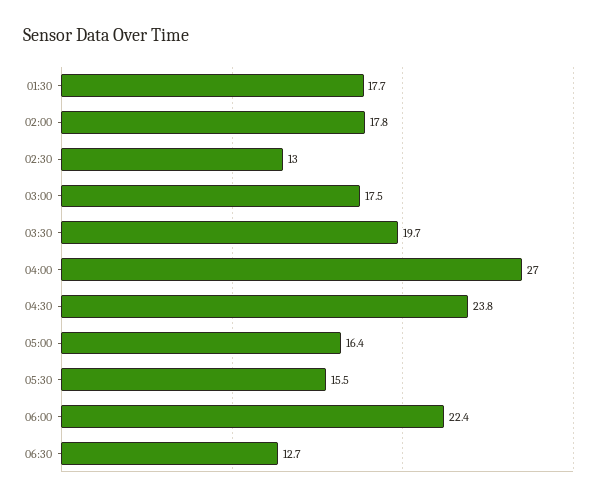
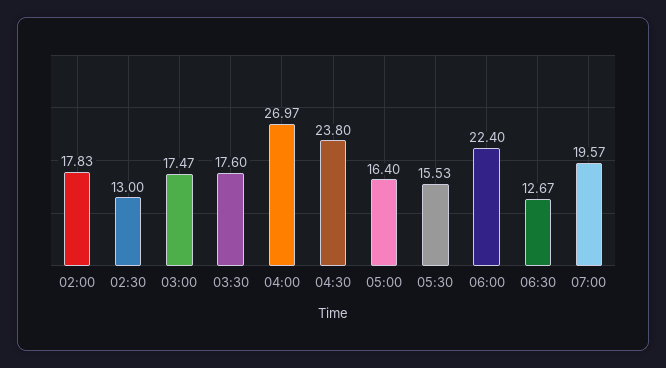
01:30: 17.7 -> none
03:30: 19.7 -> 17.6
07:00: none -> 19.57

